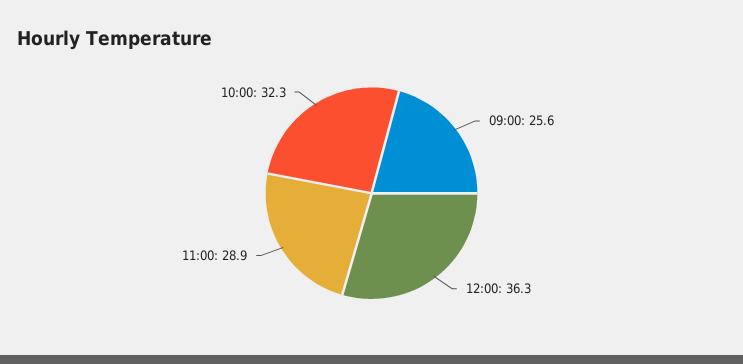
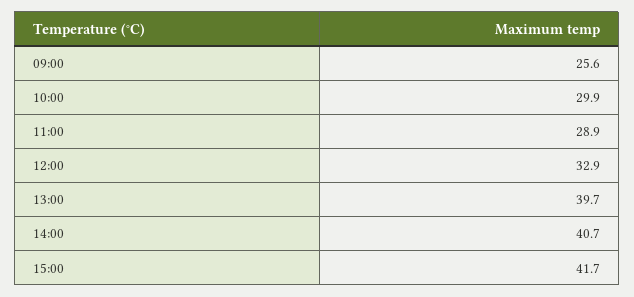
12:00: 36.3 -> 32.9
10:00: 32.3 -> 29.9
13:00: none -> 39.7
14:00: none -> 40.7
15:00: none -> 41.7

